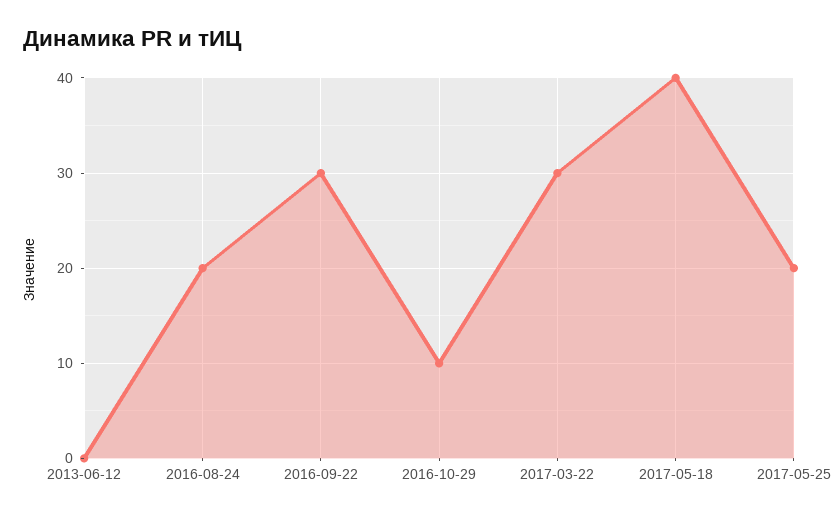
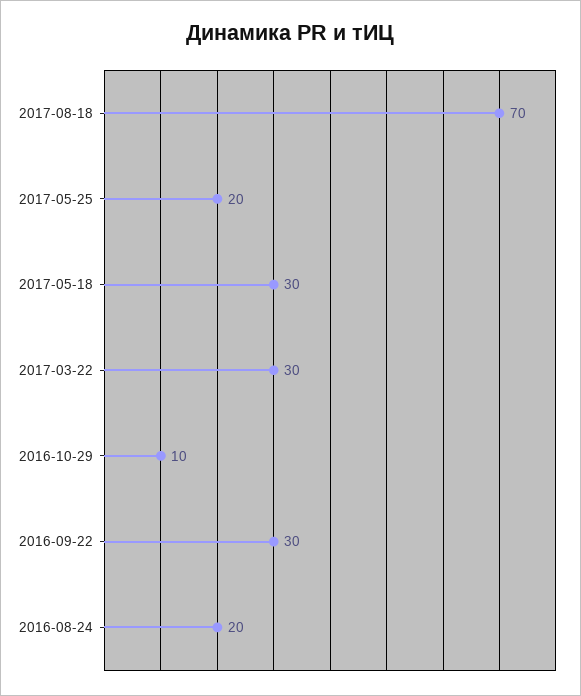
2013-06-12: 0 -> none
2017-05-18: 40 -> 30
2017-08-18: none -> 70

